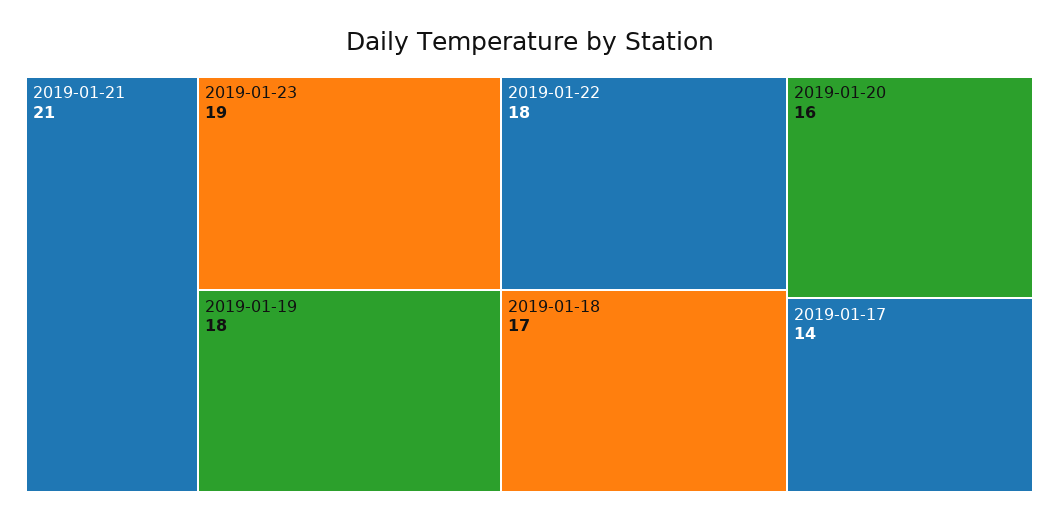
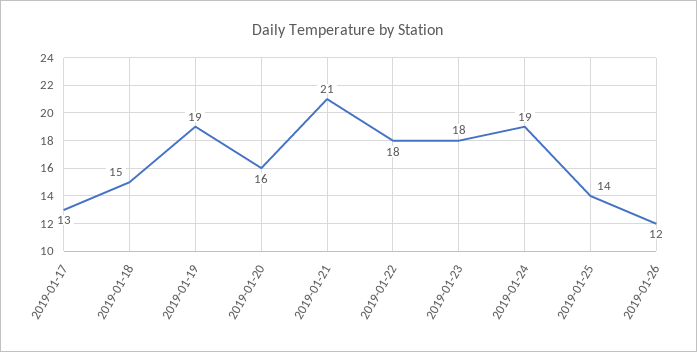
2019-01-23: 19 -> 18
2019-01-19: 18 -> 19
2019-01-18: 17 -> 15
2019-01-17: 14 -> 13
2019-01-24: none -> 19
2019-01-25: none -> 14
2019-01-26: none -> 12

